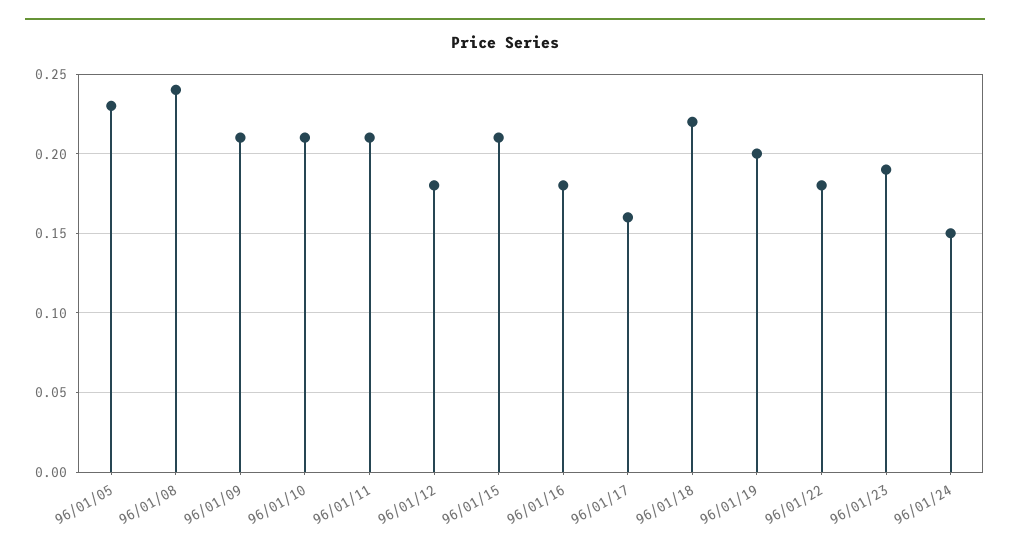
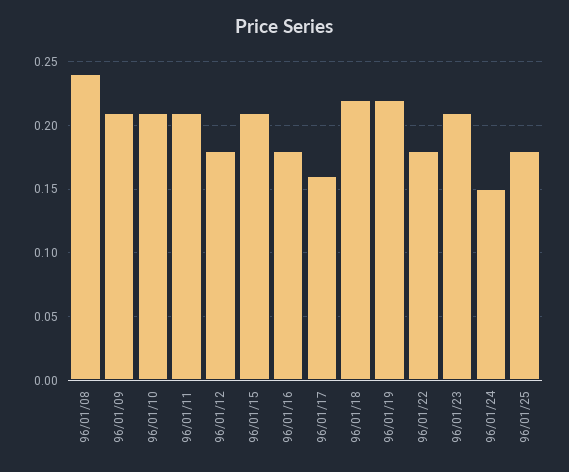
96/01/05: 0.23 -> none
96/01/19: 0.2 -> 0.22
96/01/23: 0.19 -> 0.21
96/01/25: none -> 0.18

